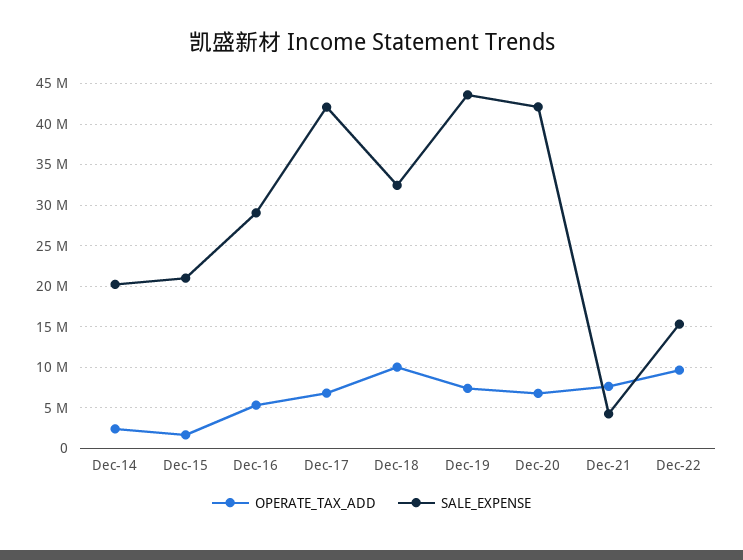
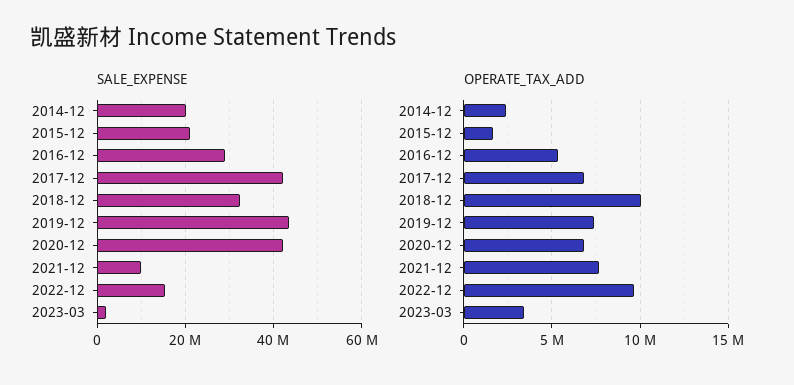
SALE_EXPENSE, Dec-21: 4000000 -> 10000000
SALE_EXPENSE, 2023-03: none -> 2000000
OPERATE_TAX_ADD, 2023-03: none -> 3500000

